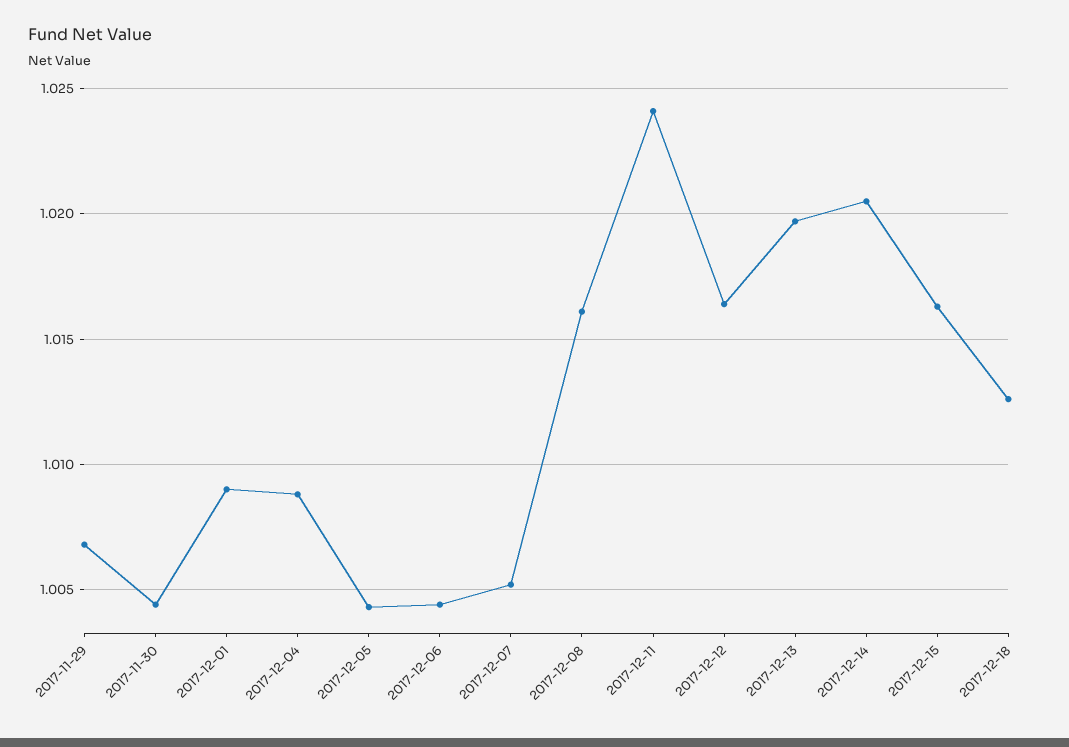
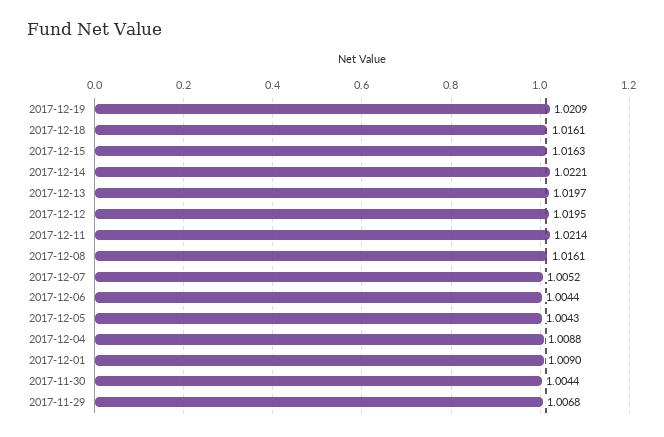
2017-12-11: 1.024 -> 1.0214
2017-12-12: 1.0165 -> 1.0195
2017-12-14: 1.0205 -> 1.0221
2017-12-18: 1.0125 -> 1.0161
2017-12-19: none -> 1.0209

